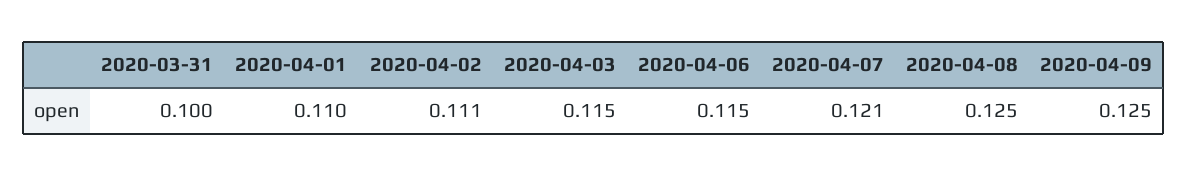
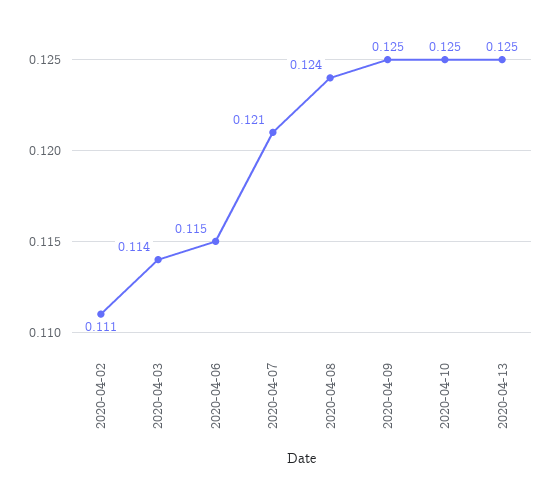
2020-03-31: 0.1 -> none
2020-04-01: 0.11 -> none
2020-04-03: 0.115 -> 0.114
2020-04-08: 0.125 -> 0.124
2020-04-10: none -> 0.125
2020-04-13: none -> 0.125

